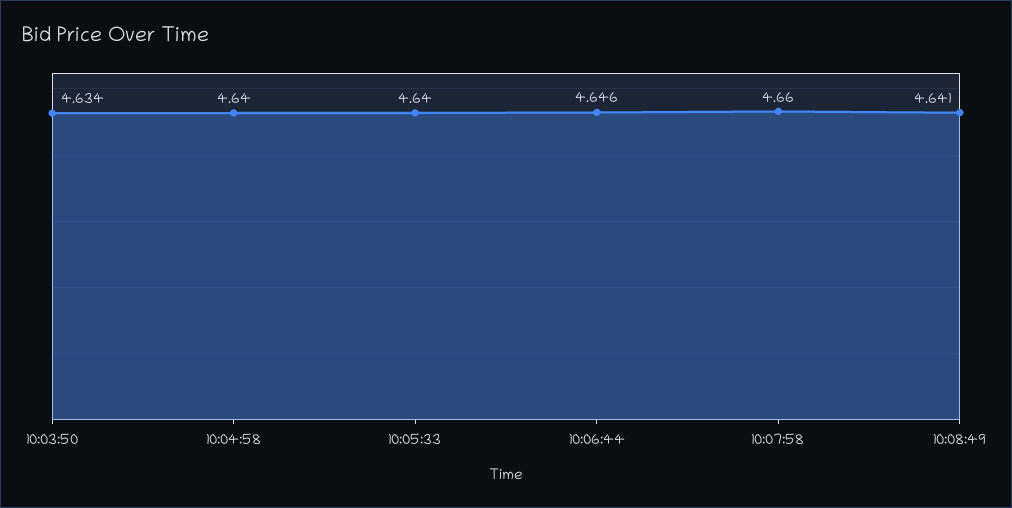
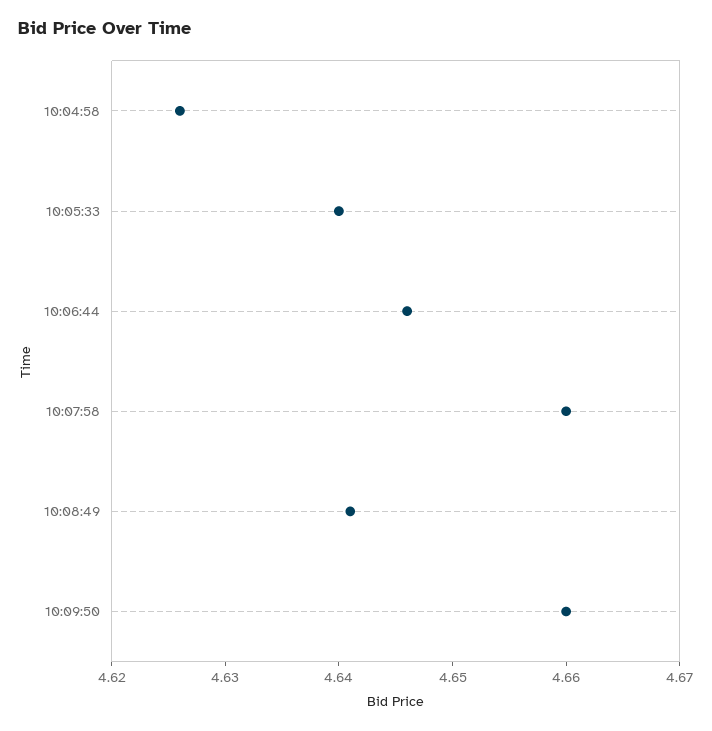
10:03:50: 4.634 -> none
10:04:58: 4.64 -> 4.626
10:09:50: none -> 4.66

